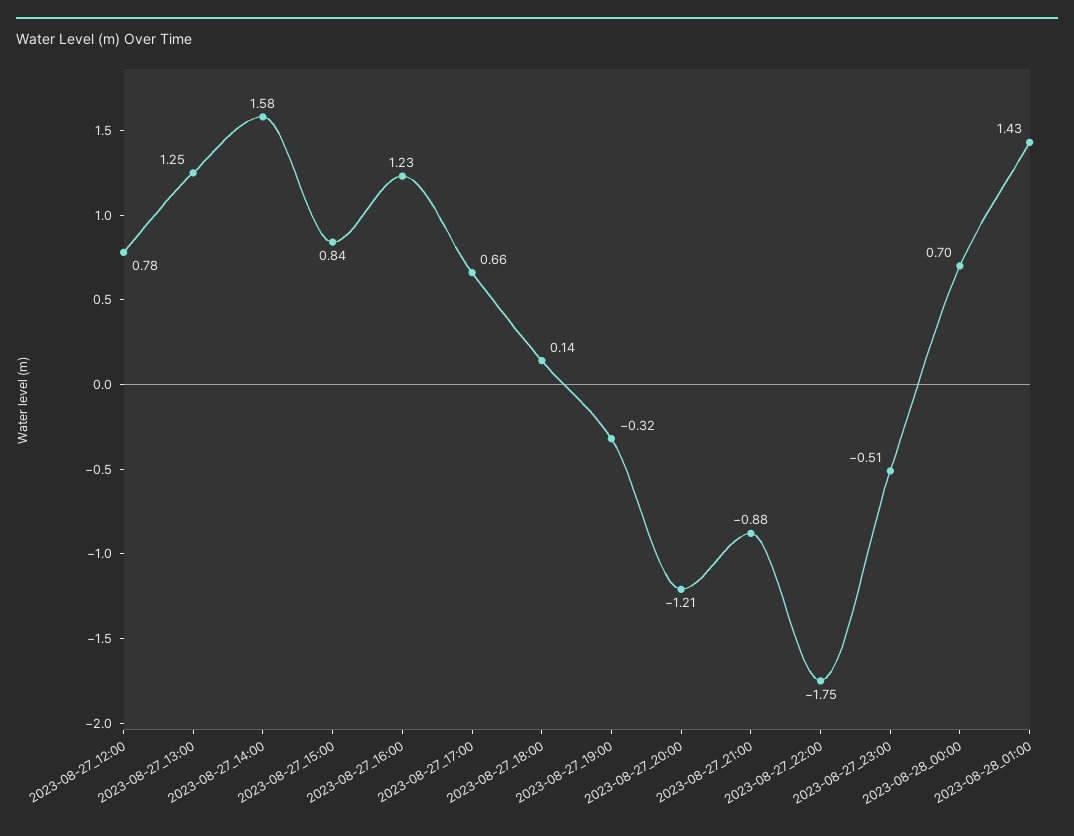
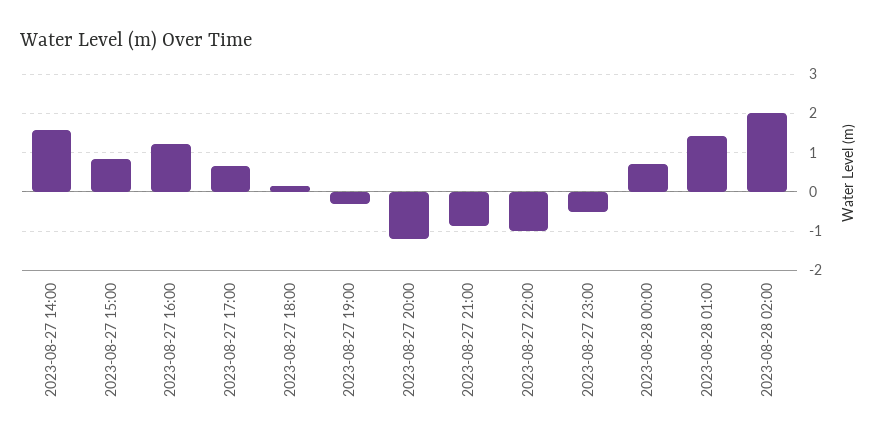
2023-08-27_12:00: 0.78 -> none
2023-08-27_13:00: 1.25 -> none
2023-08-27_22:00: -1.75 -> -1
2023-08-28 02:00: none -> 2

